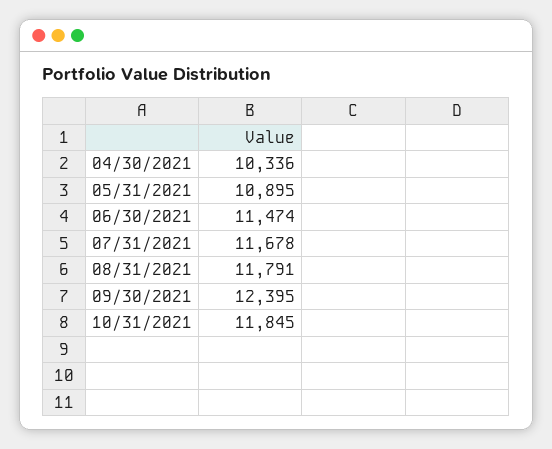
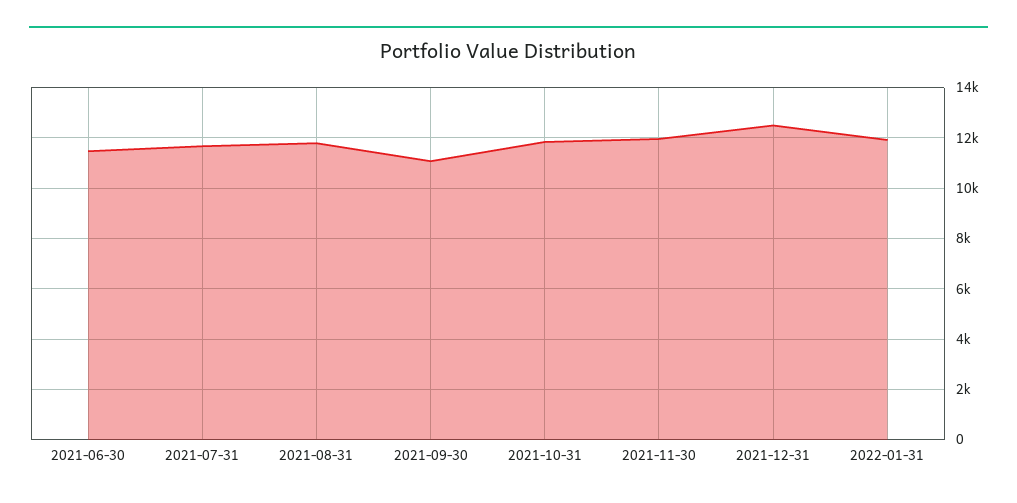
04/30/2021: 10336 -> none
05/31/2021: 10895 -> none
09/30/2021: 12395 -> 11000
2021-11-30: none -> 12000
2021-12-31: none -> 12500
2022-01-31: none -> 12000

